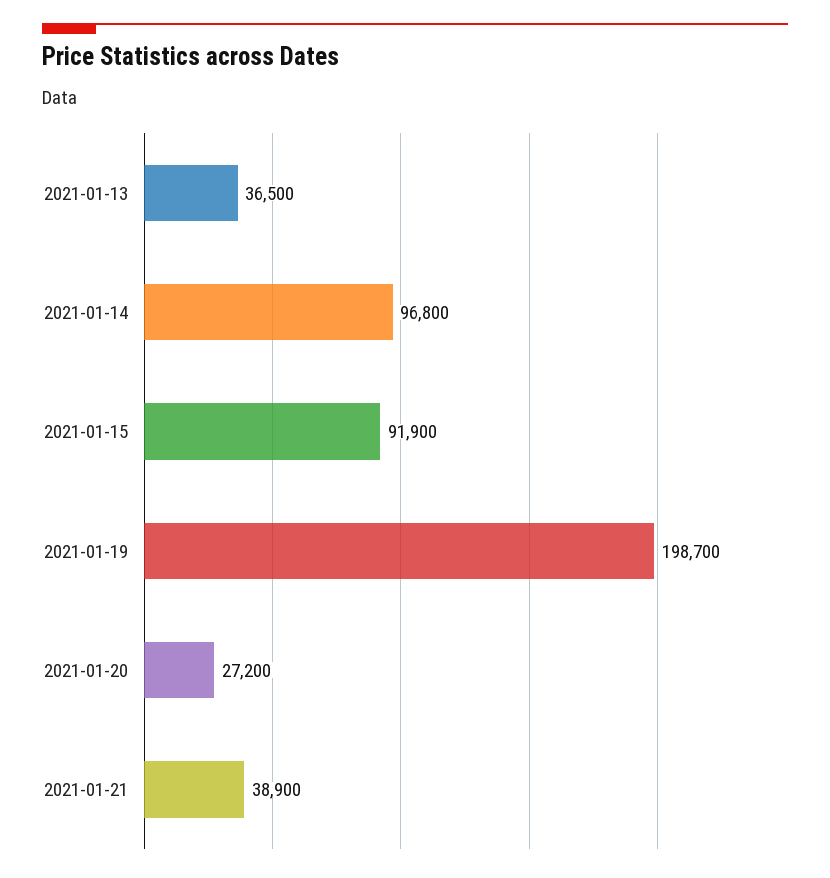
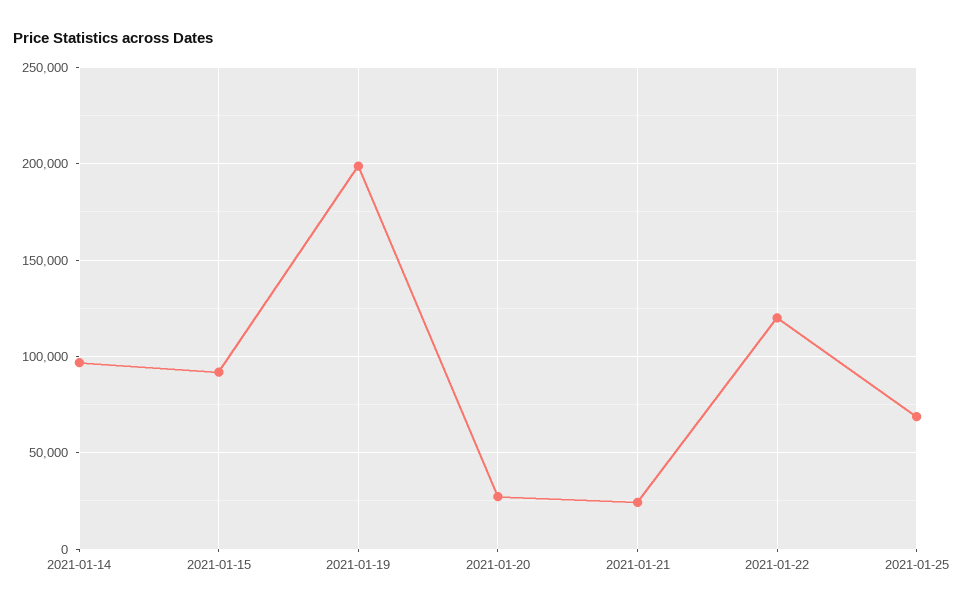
2021-01-13: 36500 -> none
2021-01-21: 38900 -> 25000
2021-01-22: none -> 120000
2021-01-25: none -> 70000

